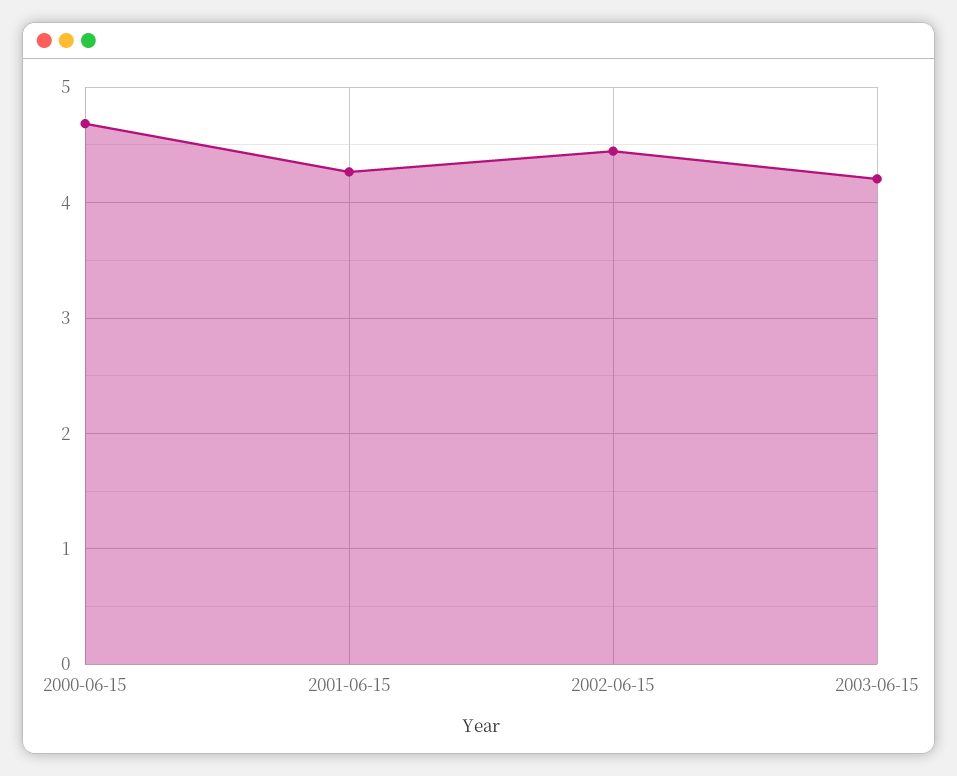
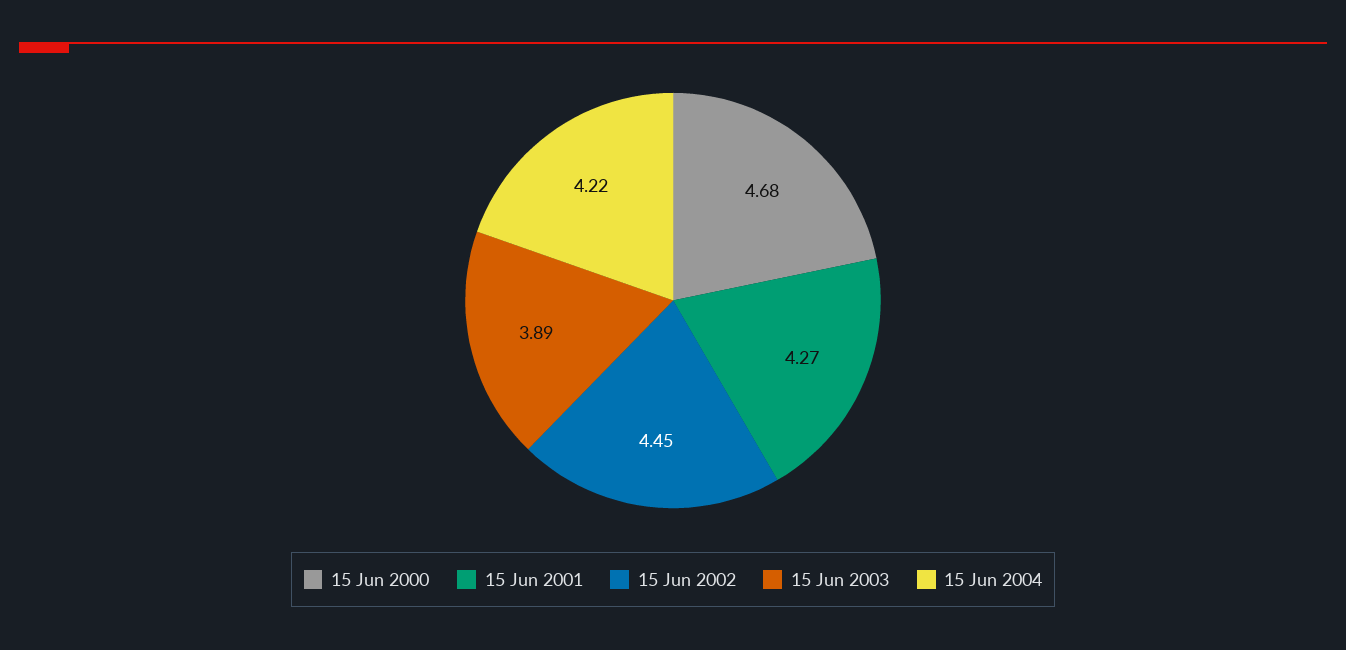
2003-06-15: 4.2 -> 3.89
15 Jun 2004: none -> 4.22

